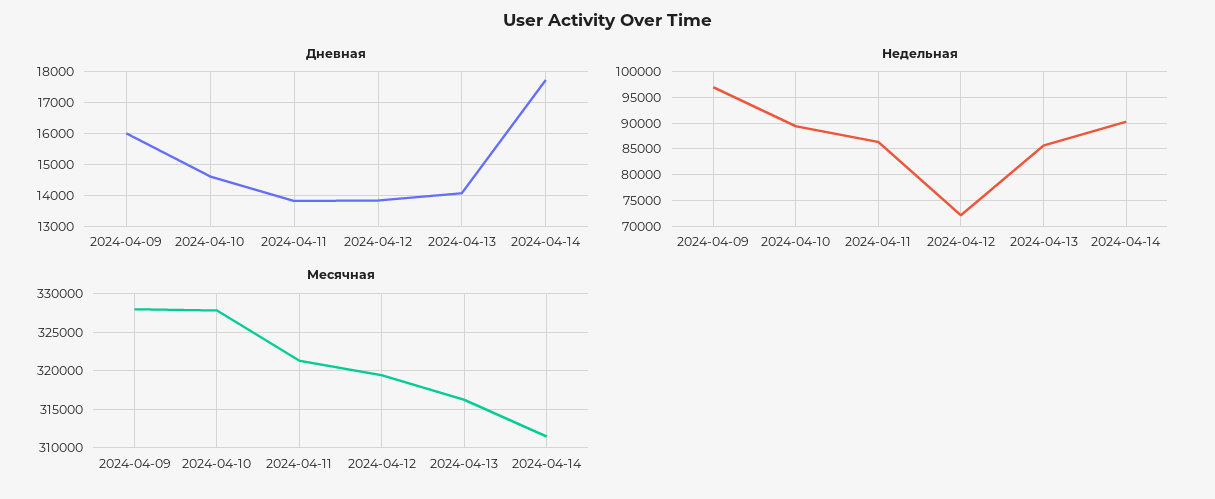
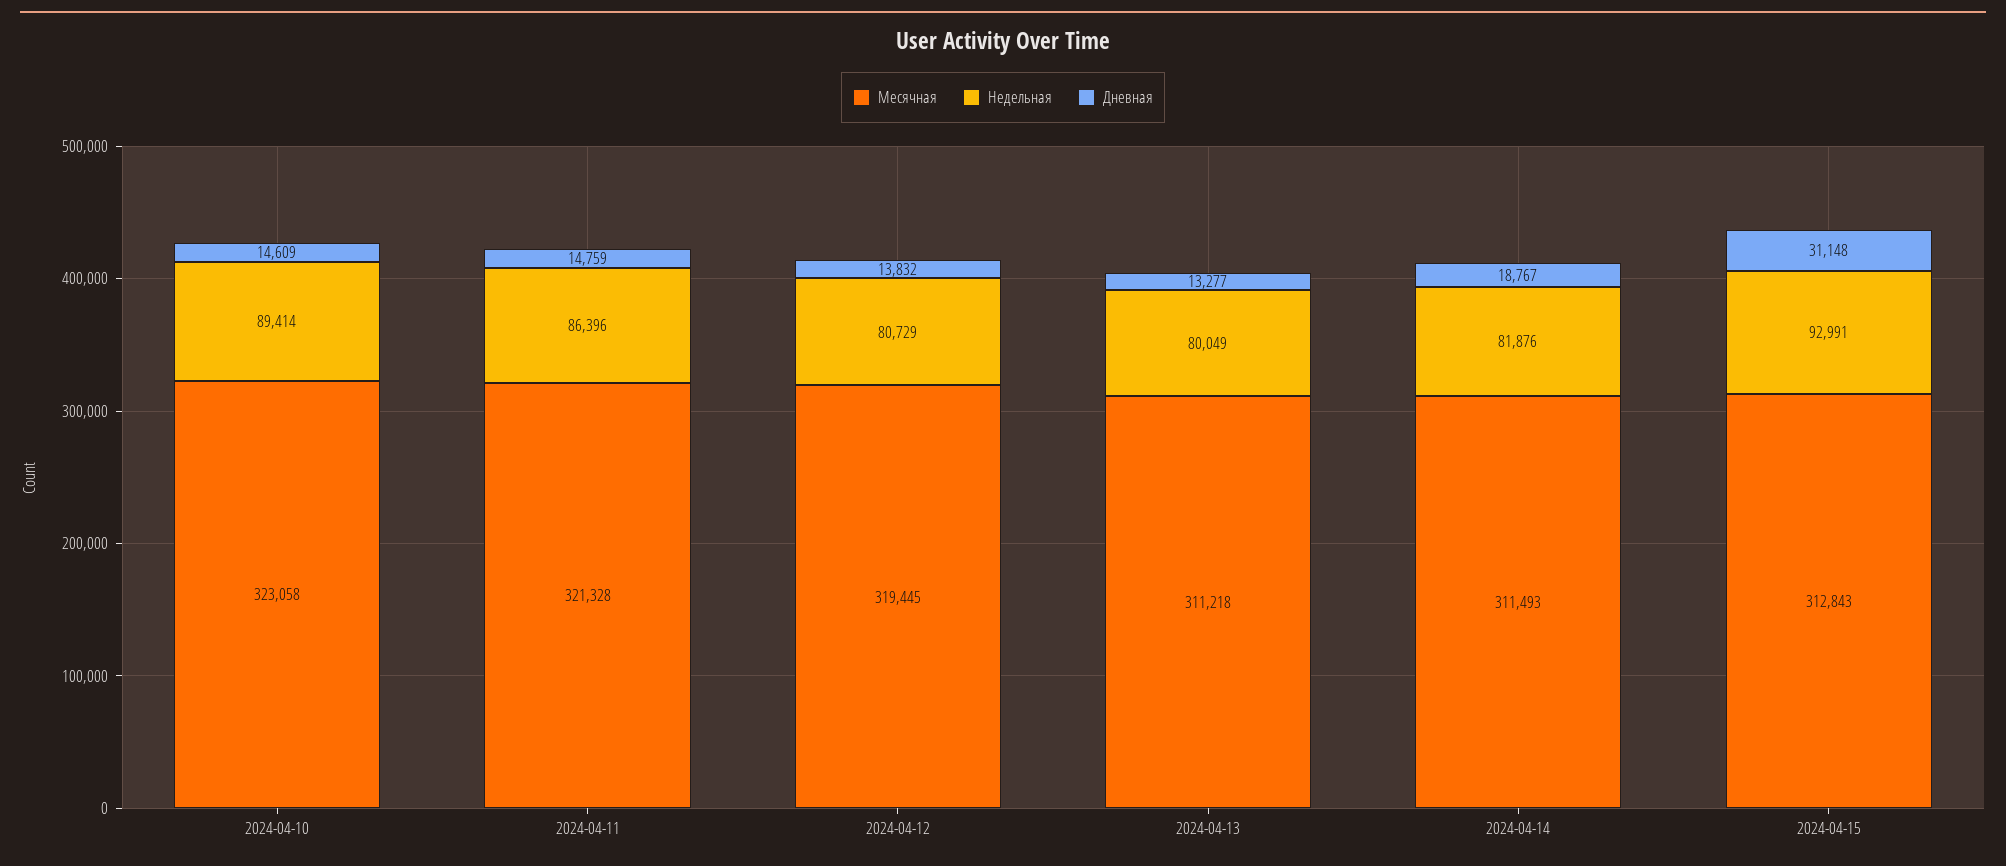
Дневная, 2024-04-09: 16000 -> none
Дневная, 2024-04-11: 13800 -> 14759
Дневная, 2024-04-13: 14000 -> 13277
Дневная, 2024-04-14: 17800 -> 18767
Недельная, 2024-04-09: 97500 -> none
Недельная, 2024-04-12: 72500 -> 80729
Недельная, 2024-04-13: 85000 -> 80049
Недельная, 2024-04-14: 90000 -> 81876
Месячная, 2024-04-09: 328000 -> none
Месячная, 2024-04-10: 328000 -> 323058
Месячная, 2024-04-13: 316000 -> 311218
Месячная, 2024-04-15: none -> 312843
Недельная, 2024-04-15: none -> 92991
Дневная, 2024-04-15: none -> 31148

